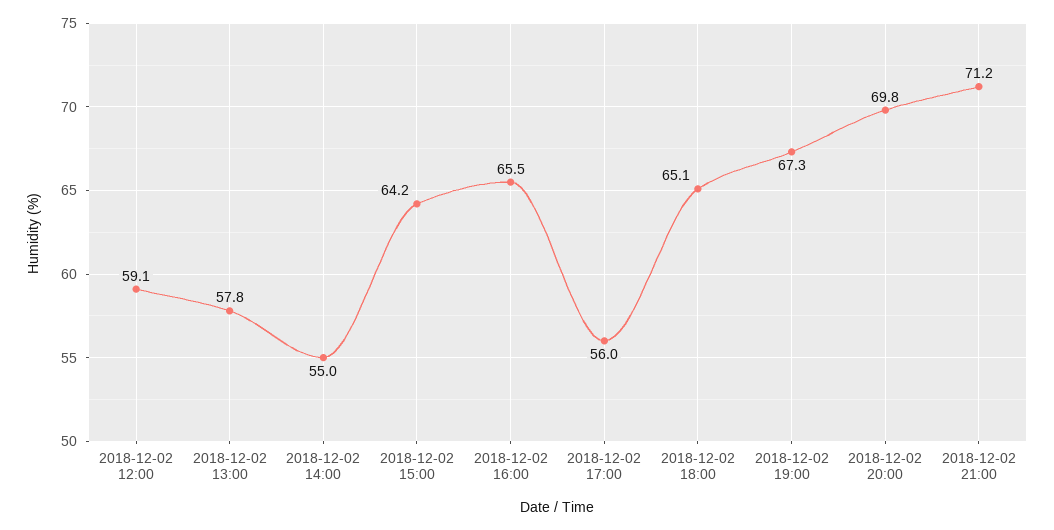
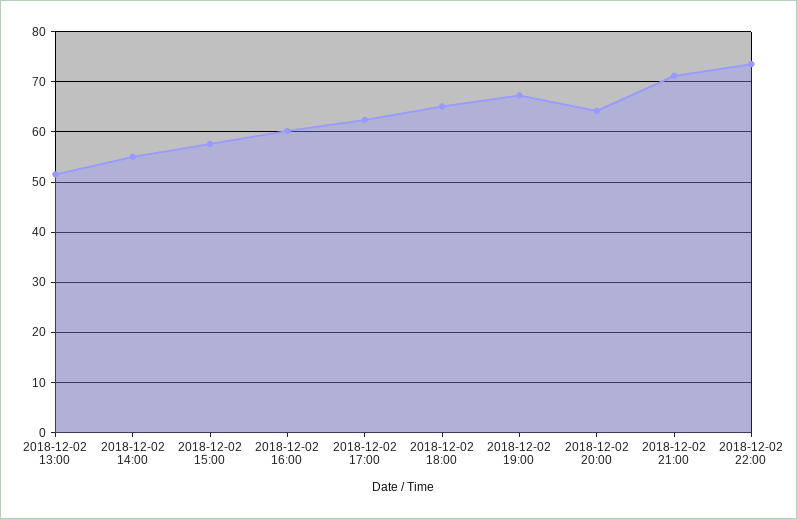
2018-12-02 12:00: 59.1 -> none
2018-12-02 13:00: 57.8 -> 52
2018-12-02 15:00: 64.2 -> 58
2018-12-02 16:00: 65.5 -> 60
2018-12-02 17:00: 56 -> 62
2018-12-02 20:00: 69.8 -> 64
2018-12-02 22:00: none -> 74

